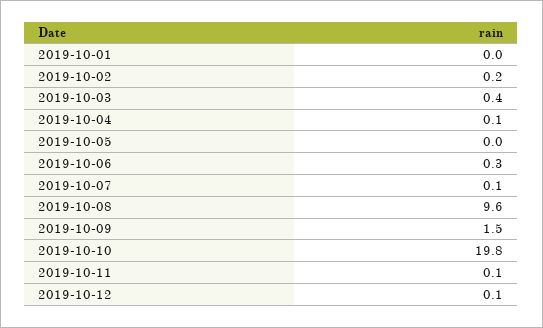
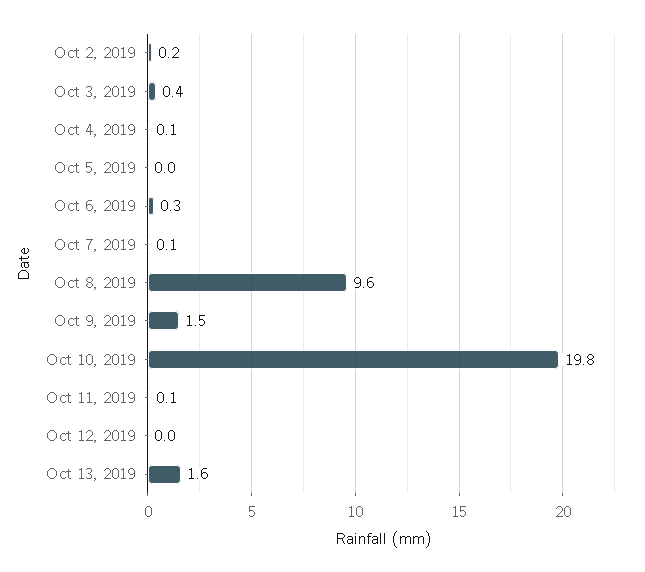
2019-10-01: 0 -> none
2019-10-12: 0.1 -> 0
Oct 13, 2019: none -> 1.6

